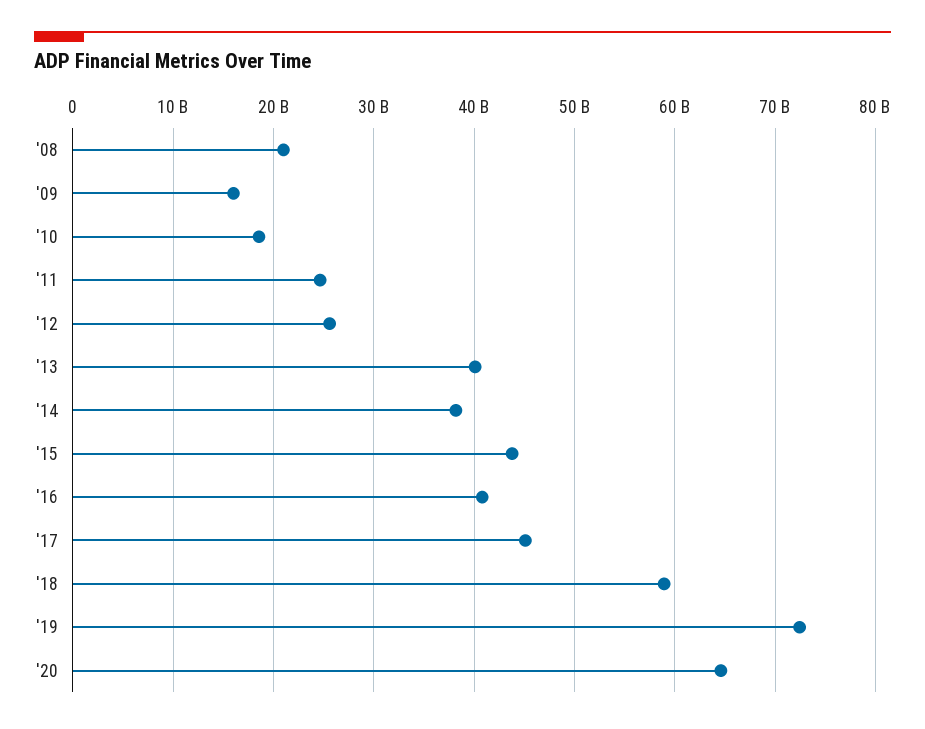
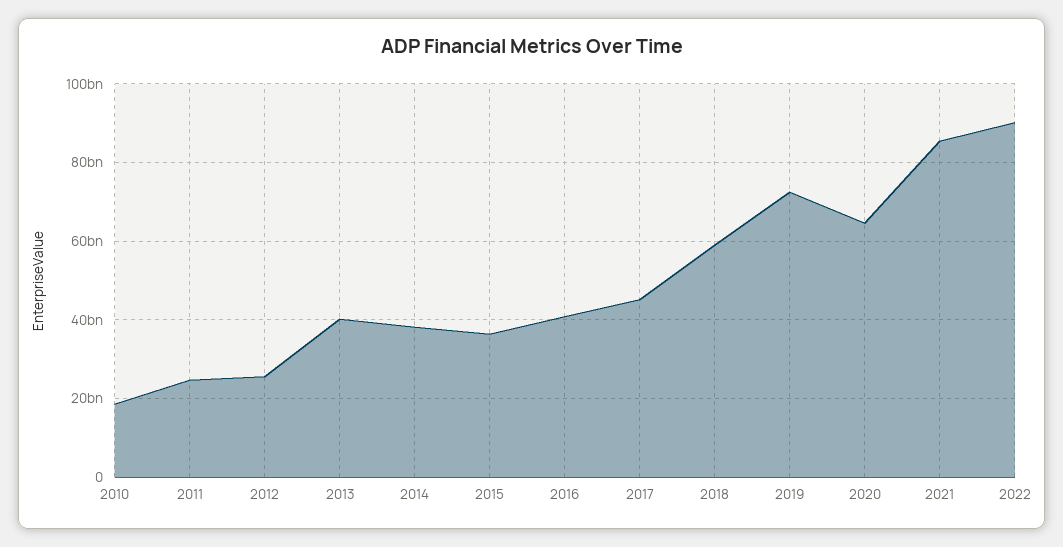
'08: 21000000000 -> none
'09: 16000000000 -> none
'15: 44000000000 -> 36000000000
2021: none -> 86000000000
2022: none -> 90000000000

